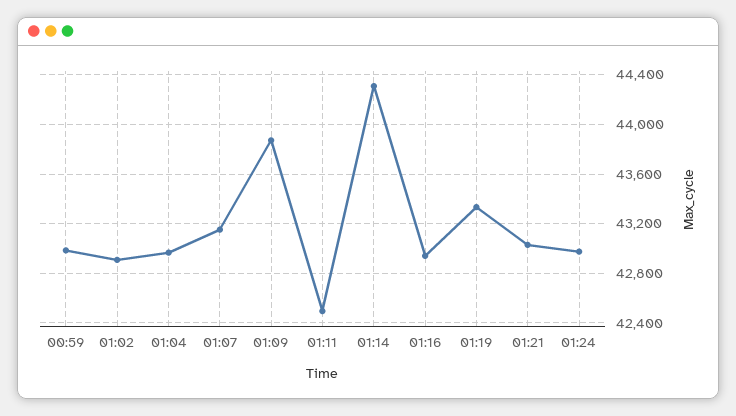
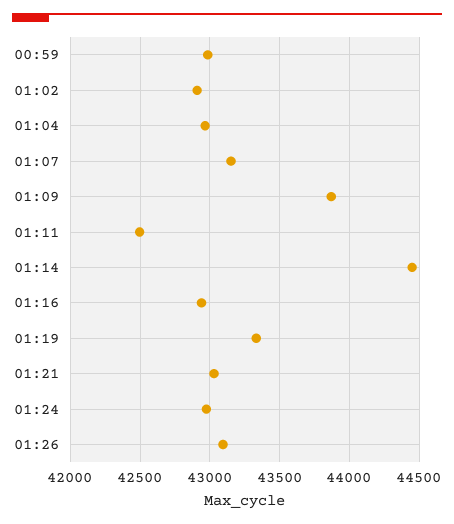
01:14: 44300 -> 44450
01:26: none -> 43100

